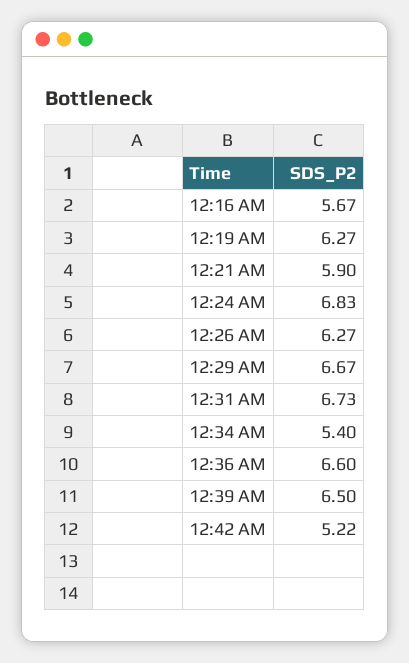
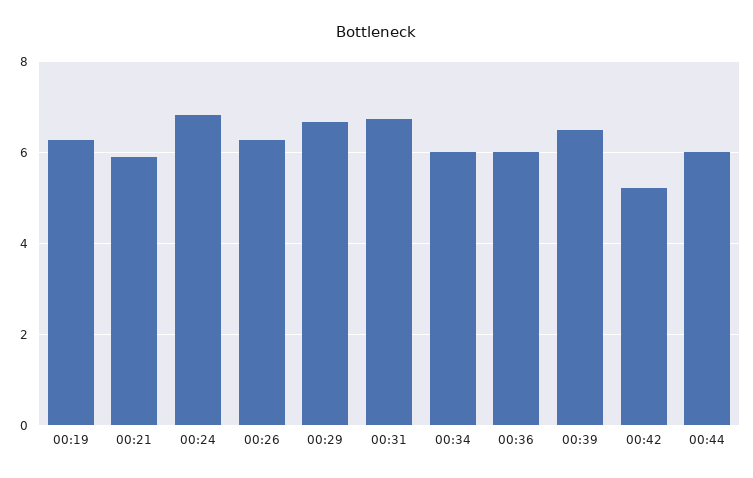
12:16 AM: 5.67 -> none
12:34 AM: 5.4 -> 6
12:36 AM: 6.6 -> 6
00:44: none -> 6

